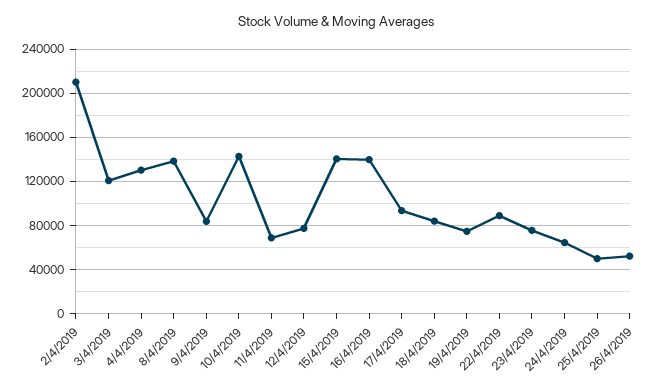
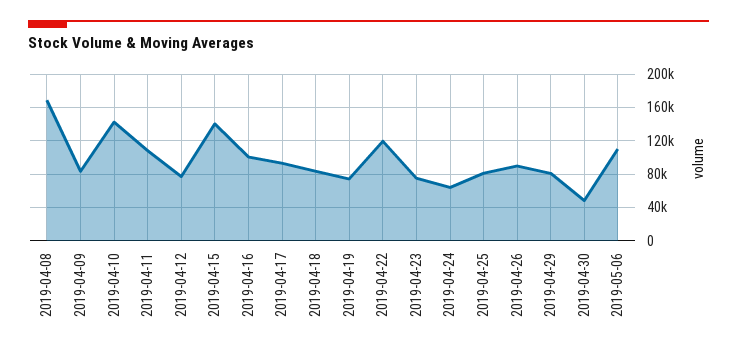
2/4/2019: 210000 -> none
3/4/2019: 120000 -> none
4/4/2019: 130000 -> none
8/4/2019: 140000 -> 170000
11/4/2019: 70000 -> 110000
16/4/2019: 140000 -> 100000
22/4/2019: 90000 -> 120000
25/4/2019: 50000 -> 80000
26/4/2019: 50000 -> 90000
2019-04-29: none -> 80000
2019-04-30: none -> 50000
2019-05-06: none -> 110000

